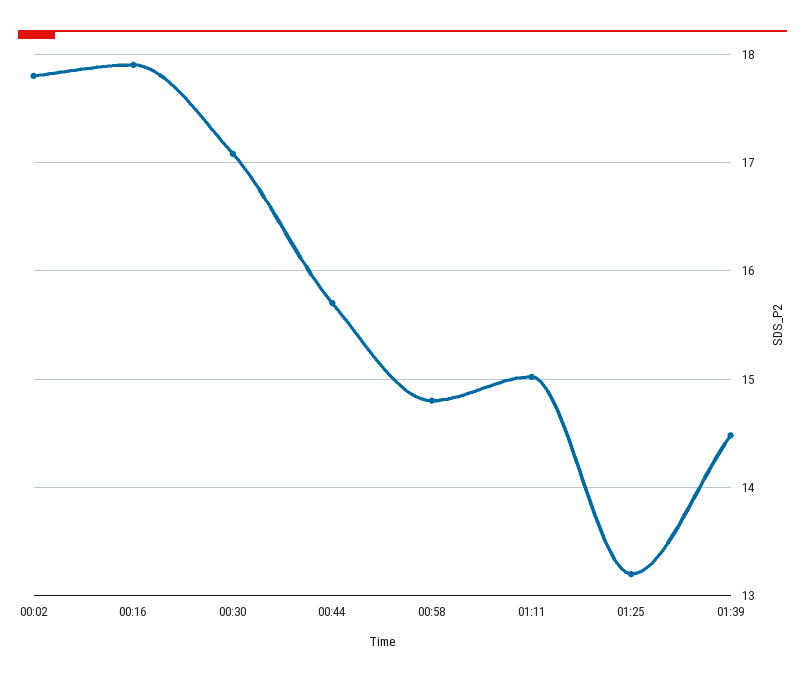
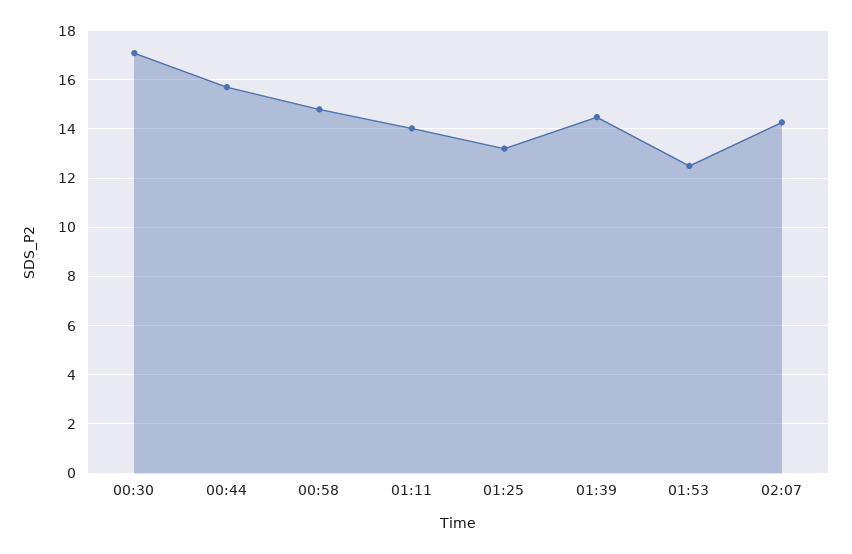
00:02: 17.8 -> none
00:16: 17.9 -> none
01:11: 15 -> 14
01:53: none -> 12.5
02:07: none -> 14.25

